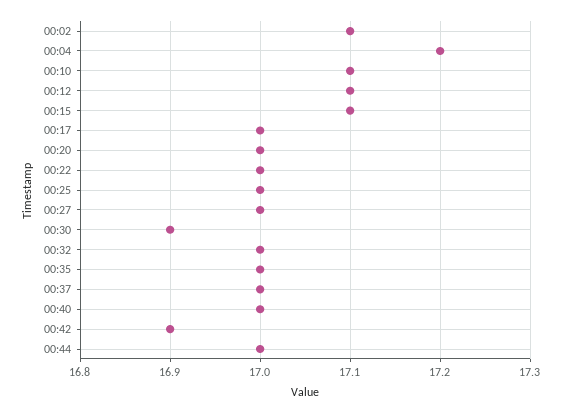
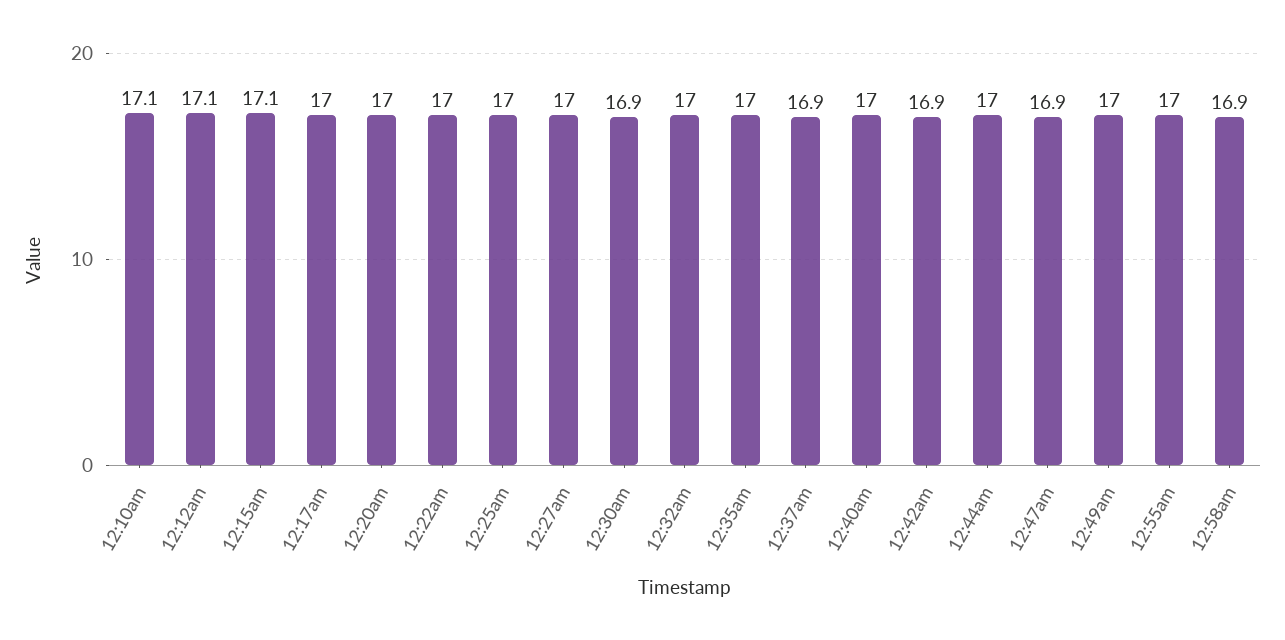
00:02: 17.1 -> none
00:04: 17.2 -> none
00:37: 17 -> 16.9
12:47am: none -> 16.9
12:49am: none -> 17
12:55am: none -> 17
12:58am: none -> 16.9

